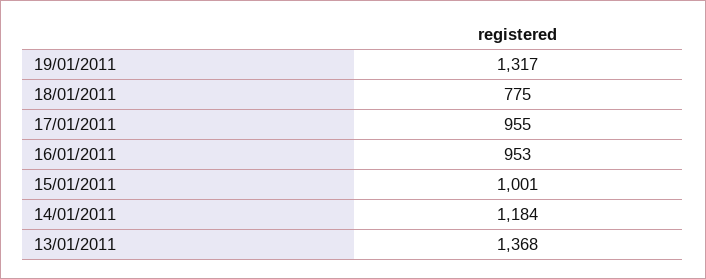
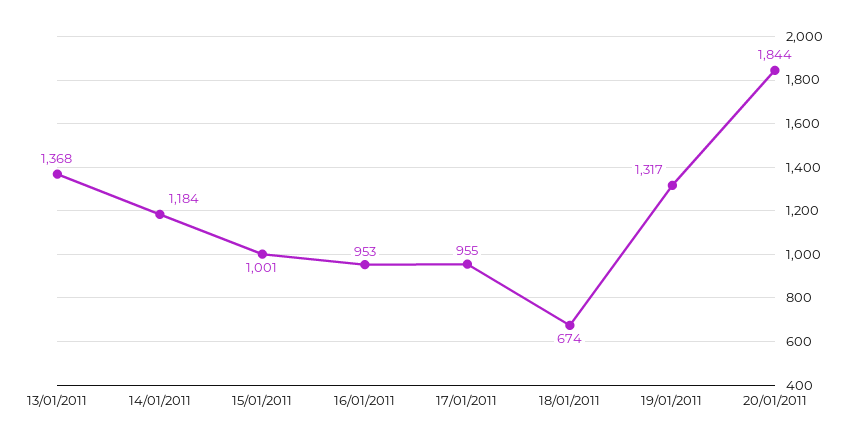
18/01/2011: 775 -> 674
20/01/2011: none -> 1844

